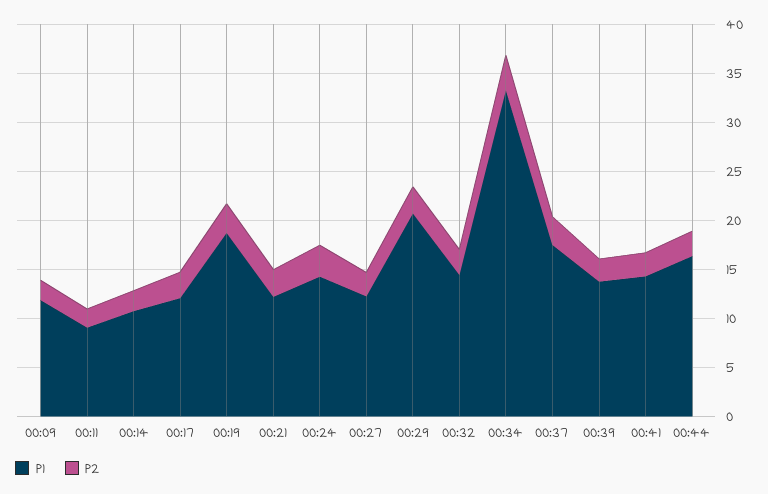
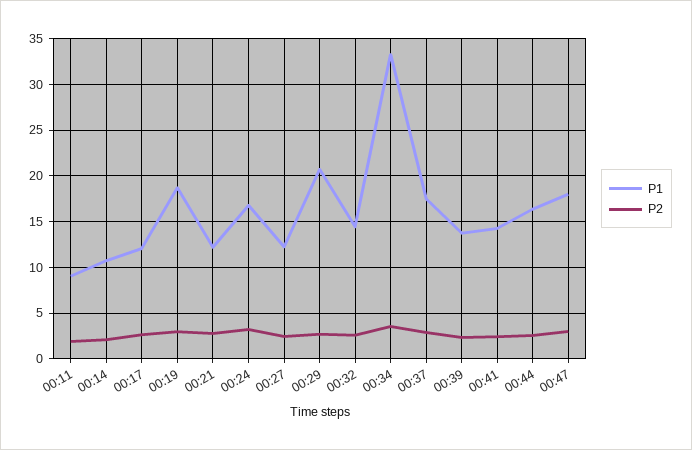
P1, 00:09: 12 -> none
P2, 00:09: 2 -> none
P1, 00:24: 14 -> 17
P1, 00:47: none -> 18
P2, 00:47: none -> 3

